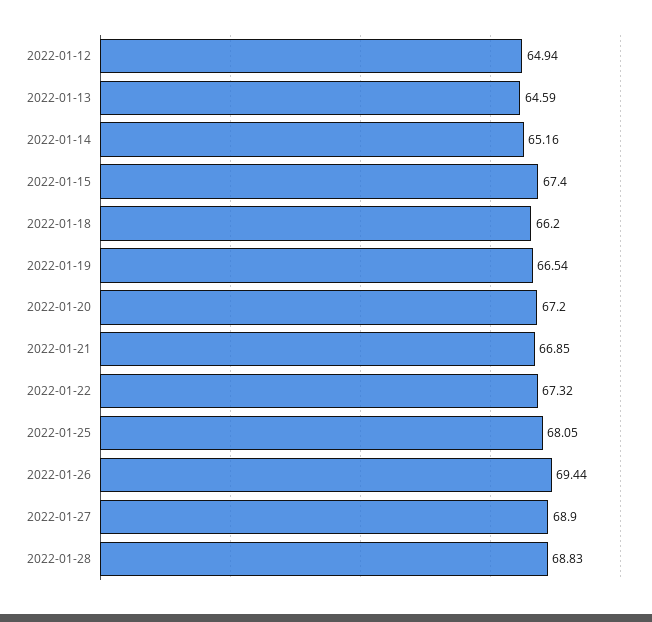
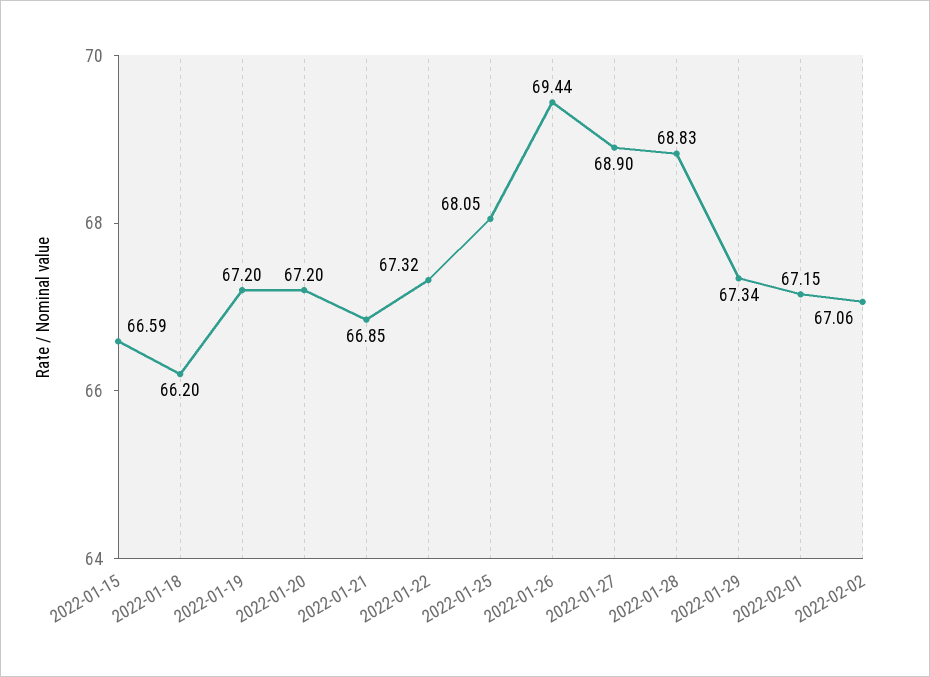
2022-01-12: 64.94 -> none
2022-01-13: 64.59 -> none
2022-01-14: 65.16 -> none
2022-01-15: 67.4 -> 66.59
2022-01-19: 66.54 -> 67.2
2022-01-29: none -> 67.34
2022-02-01: none -> 67.15
2022-02-02: none -> 67.06

